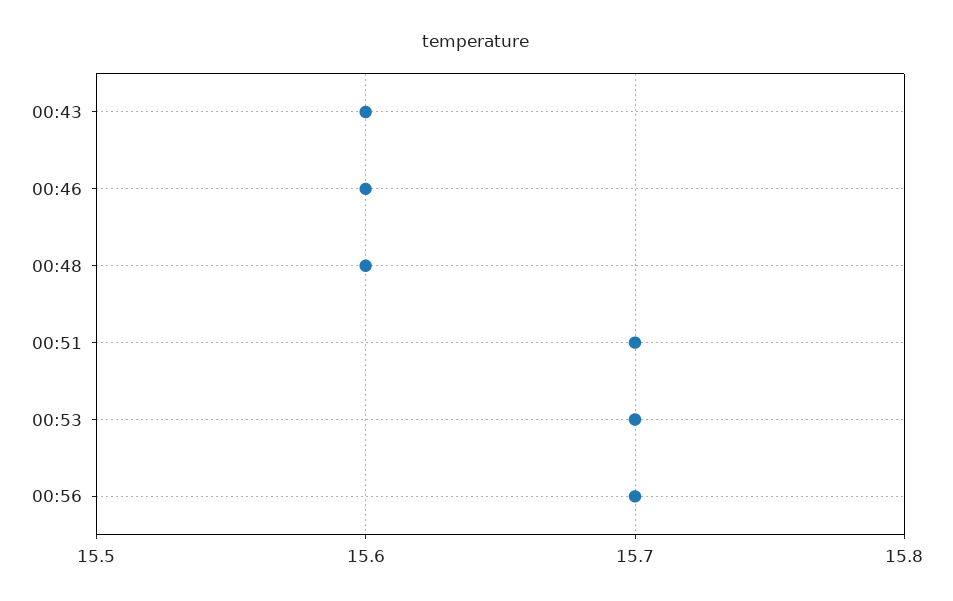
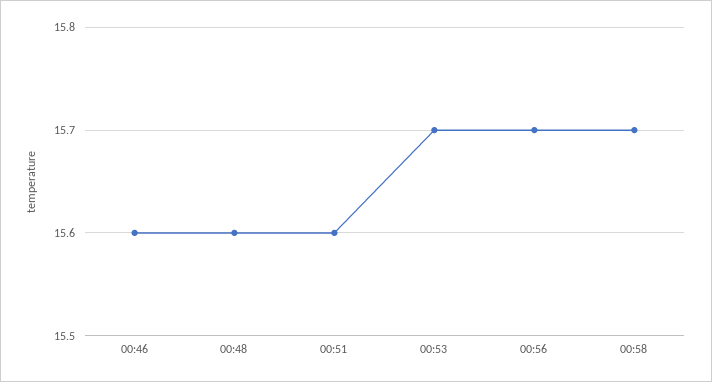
00:43: 15.6 -> none
00:51: 15.7 -> 15.6
00:58: none -> 15.7

